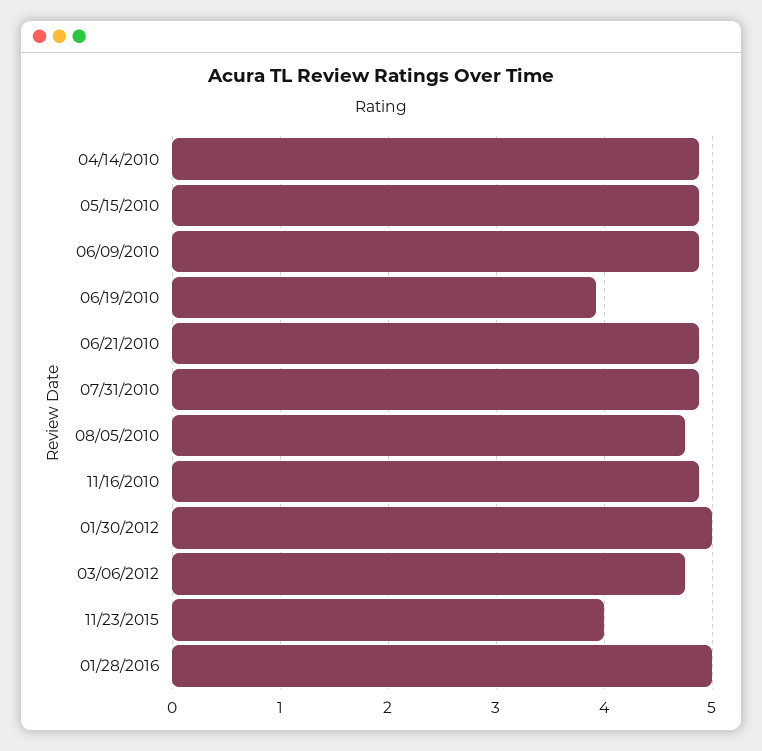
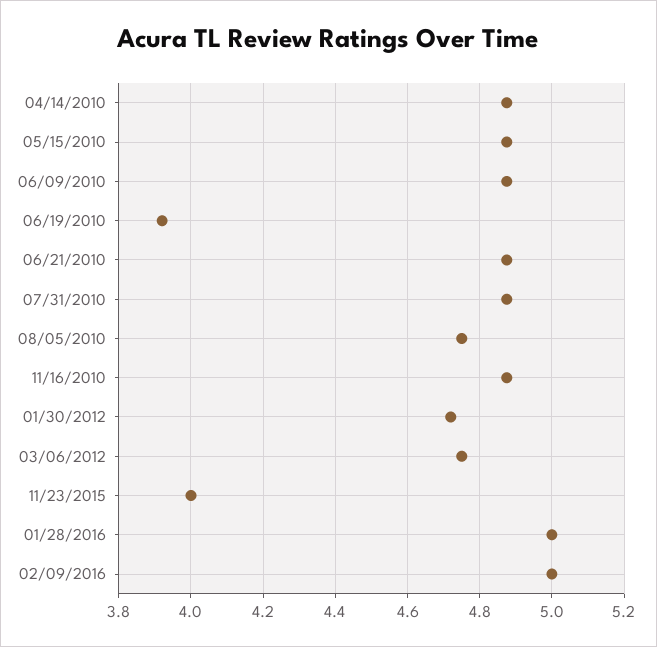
01/30/2012: 5 -> 4.72
02/09/2016: none -> 5

